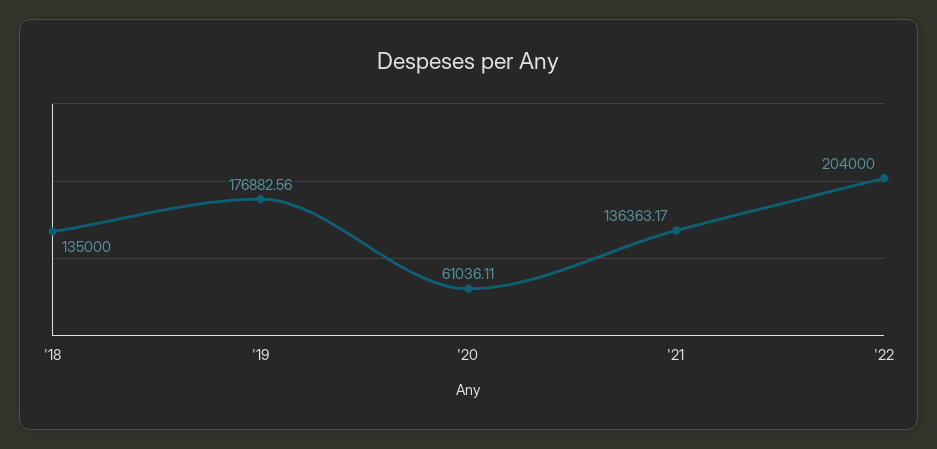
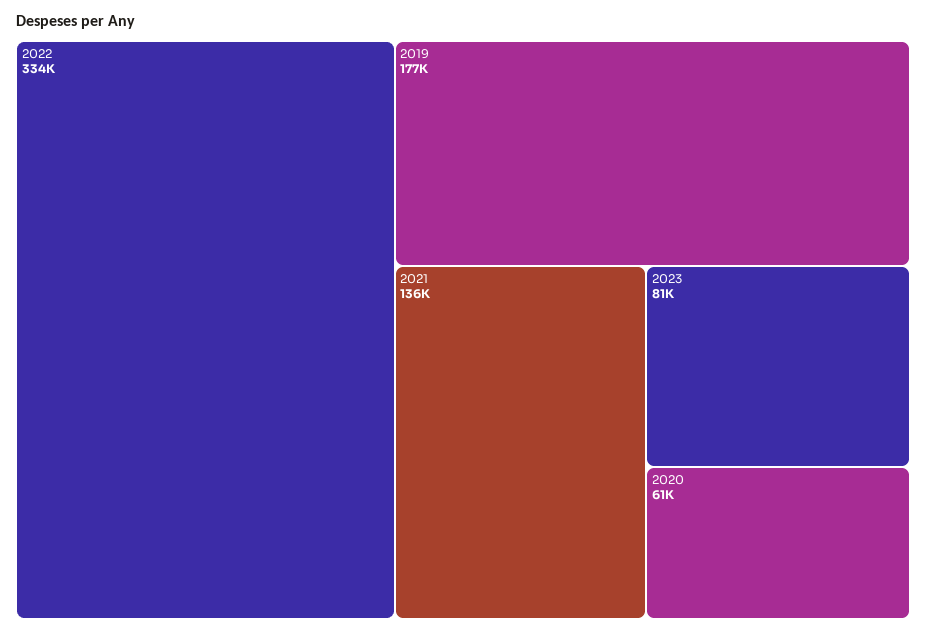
'18: 135000 -> none
'22: 204000 -> 334000
2023: none -> 81000

